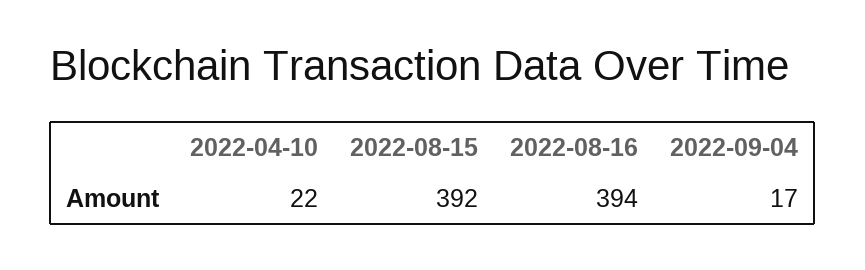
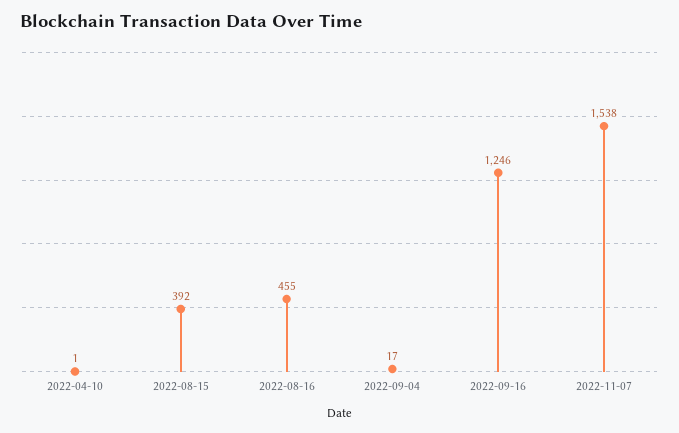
2022-04-10: 22 -> 1
2022-08-16: 394 -> 455
2022-09-16: none -> 1246
2022-11-07: none -> 1538

